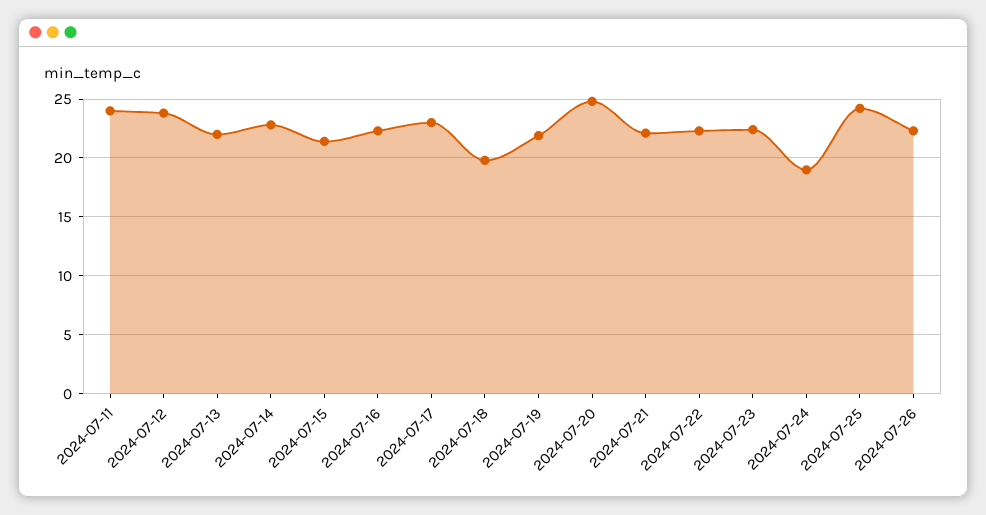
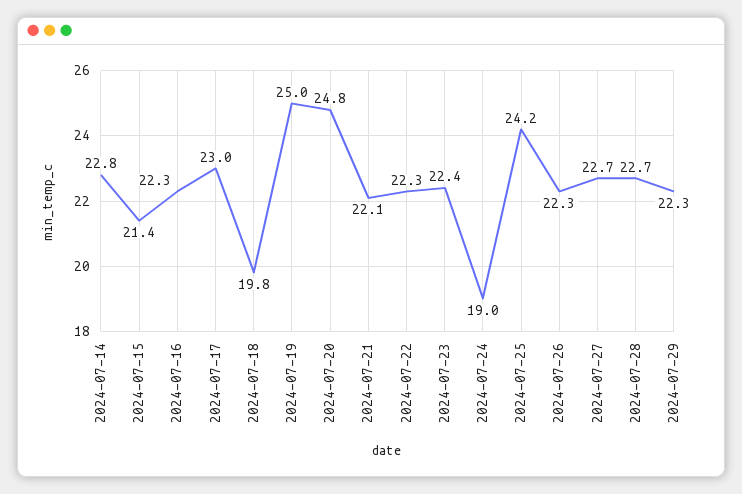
2024-07-11: 24 -> none
2024-07-12: 24 -> none
2024-07-13: 22 -> none
2024-07-19: 22 -> 25
2024-07-27: none -> 22.7
2024-07-28: none -> 22.7
2024-07-29: none -> 22.3

